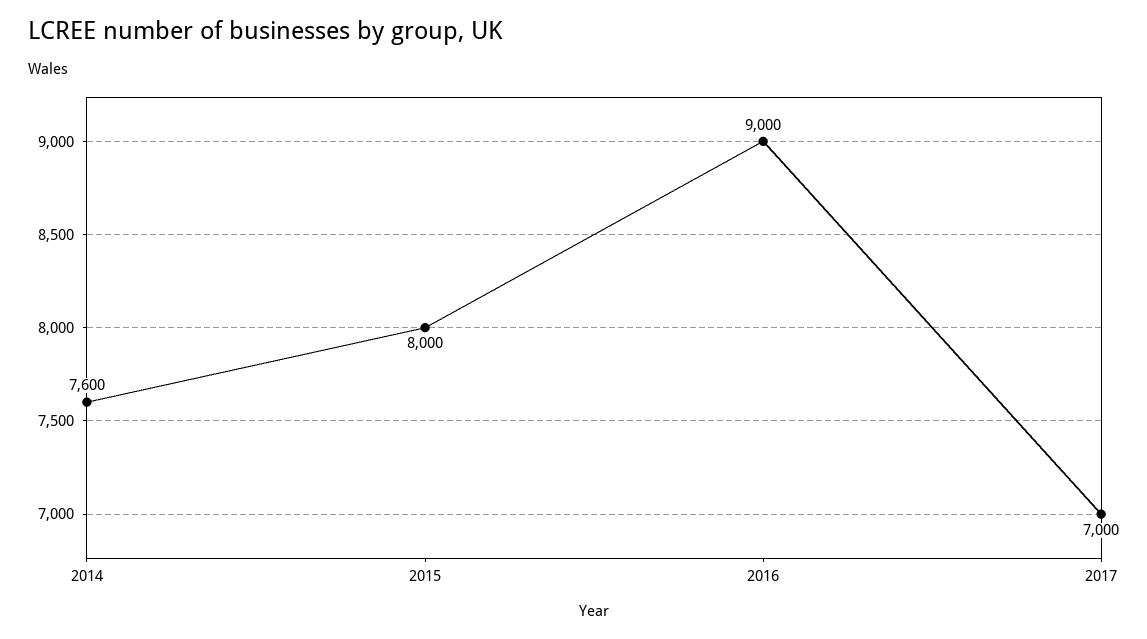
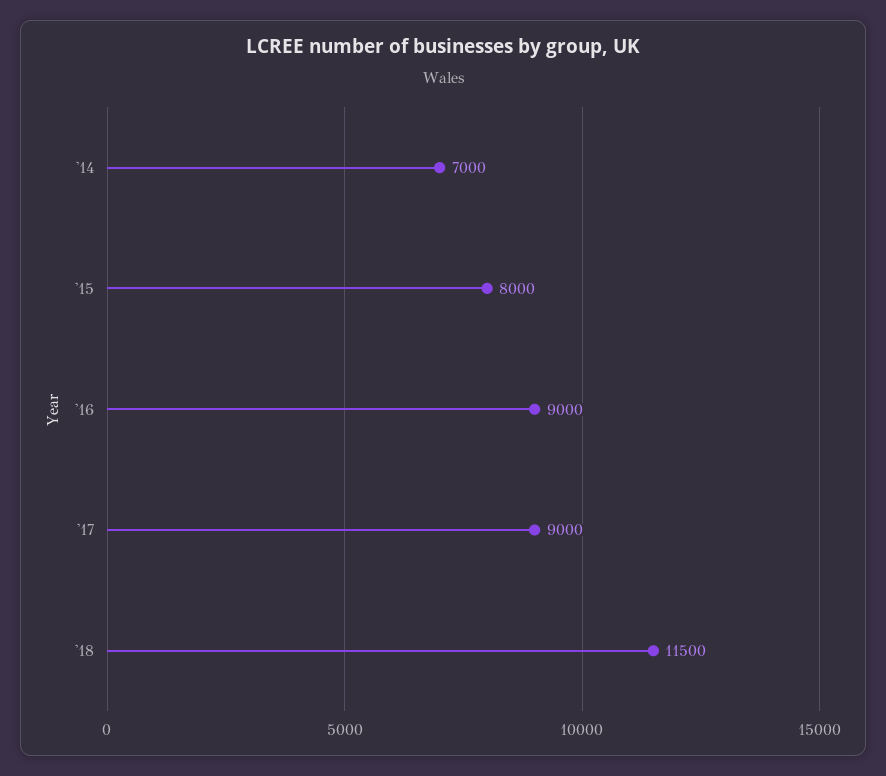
2014: 7600 -> 7000
2017: 7000 -> 9000
'18: none -> 11500

